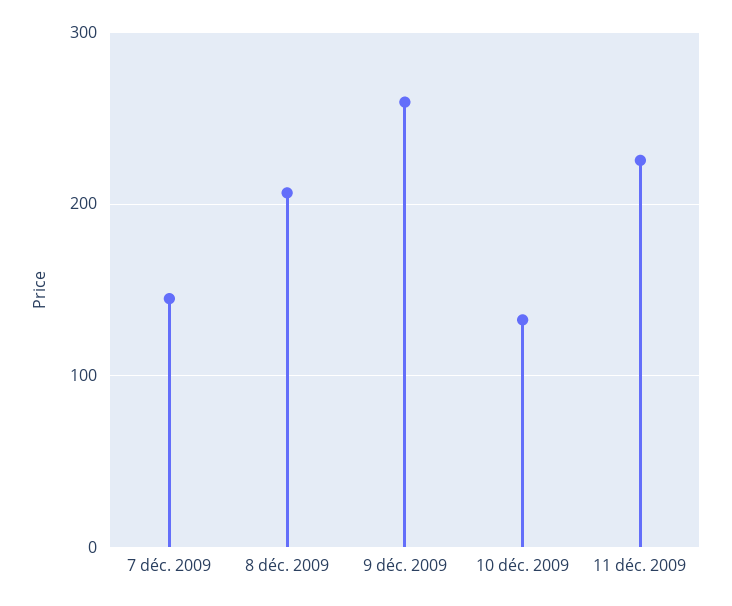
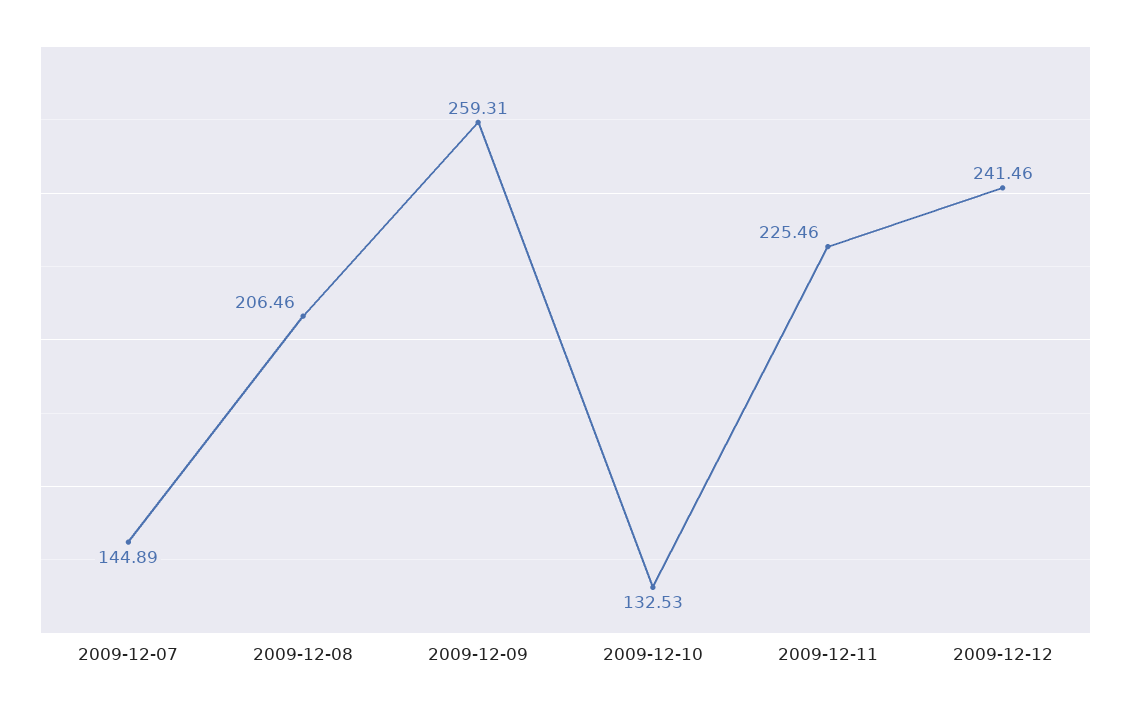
2009-12-12: none -> 241.46

